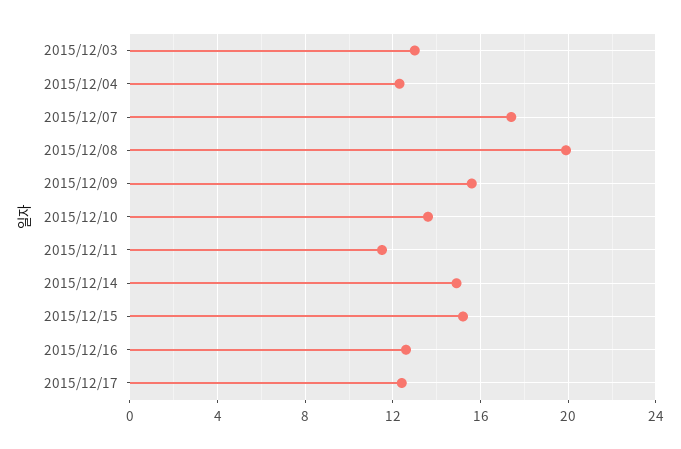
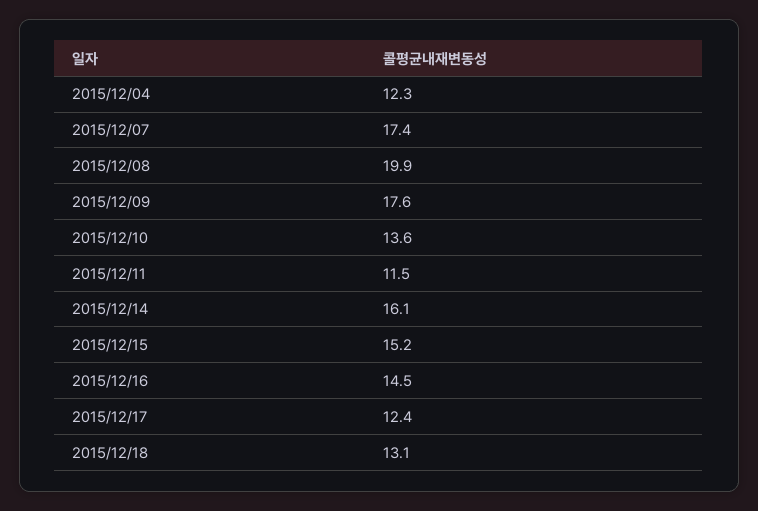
2015/12/03: 13 -> none
2015/12/09: 15.5 -> 17.6
2015/12/14: 15 -> 16.1
2015/12/16: 12.5 -> 14.5
2015/12/18: none -> 13.1

